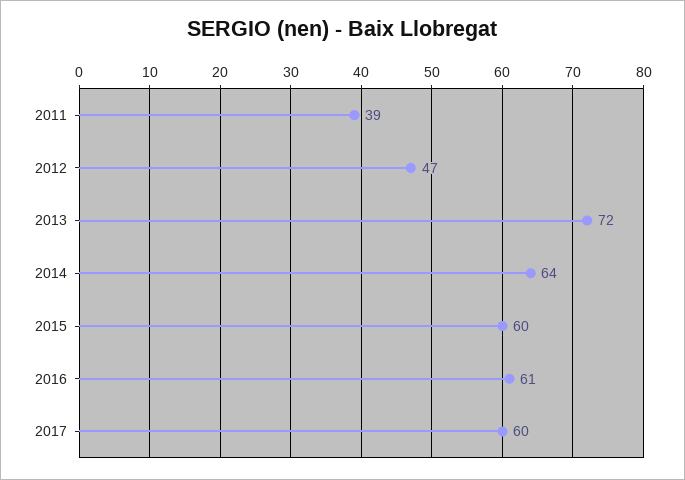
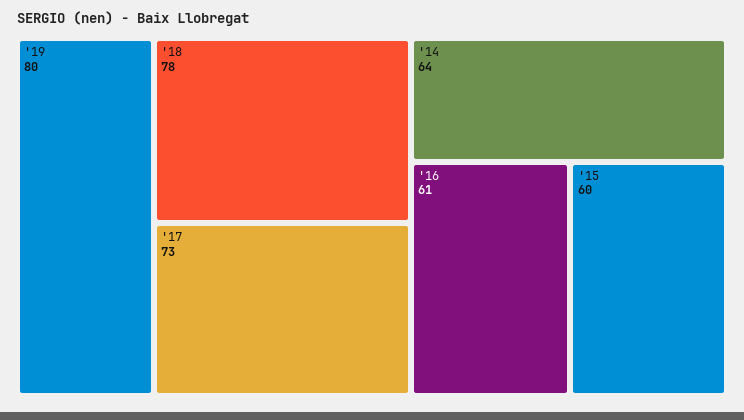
2011: 39 -> none
2012: 47 -> none
2013: 72 -> none
2017: 60 -> 73
'19: none -> 80
'18: none -> 78

